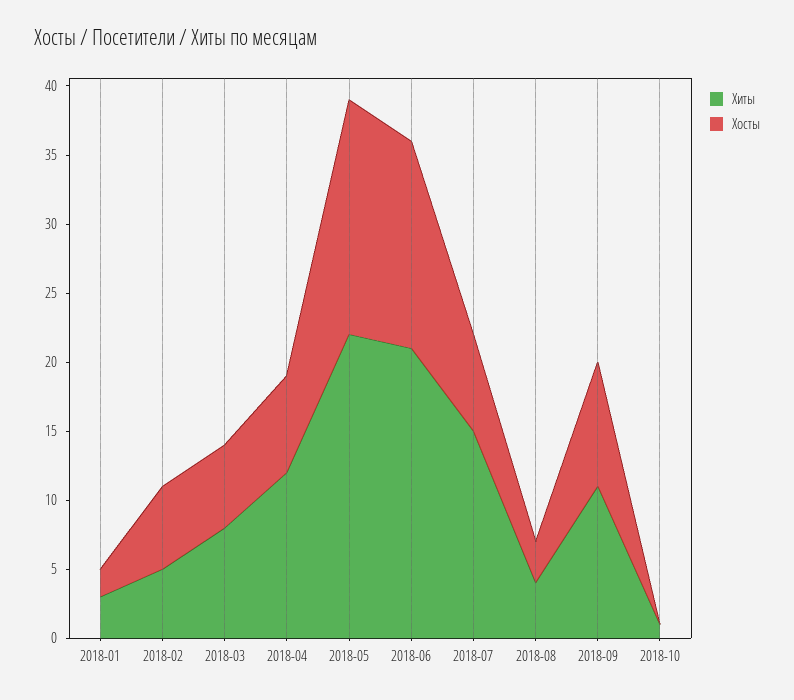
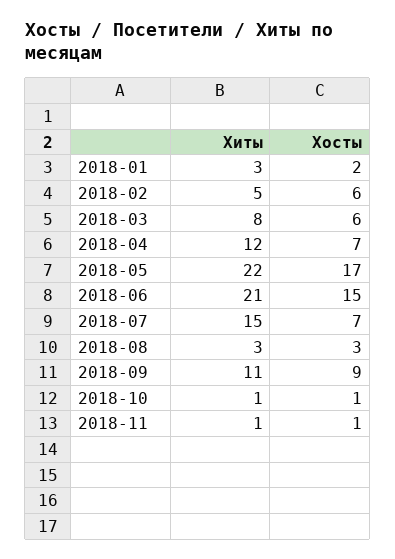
Хиты, 2018-08: 4 -> 3
Хосты, 2018-10: 0 -> 1
Хиты, 2018-11: none -> 1
Хосты, 2018-11: none -> 1

